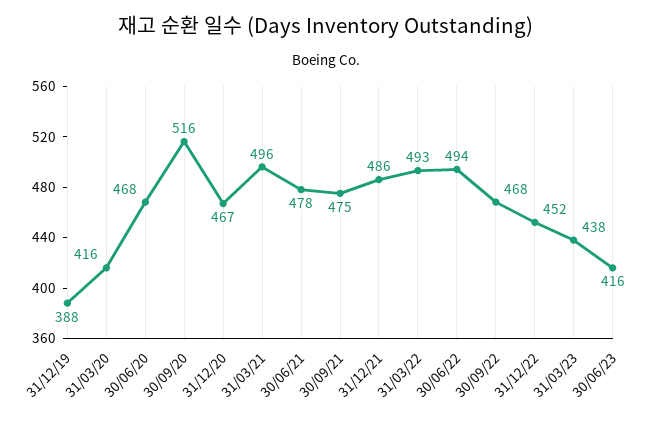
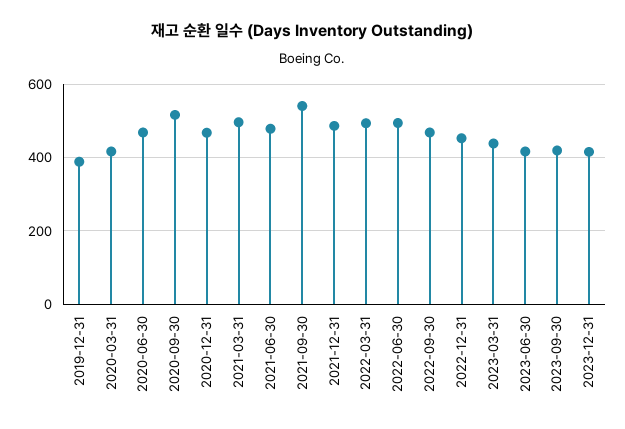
30/09/21: 475 -> 540
2023-09-30: none -> 420
2023-12-31: none -> 420

